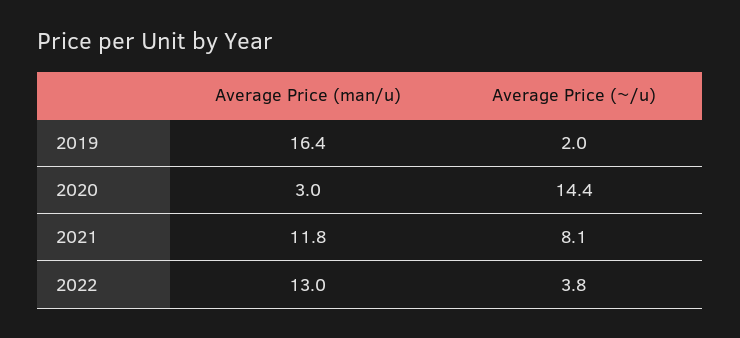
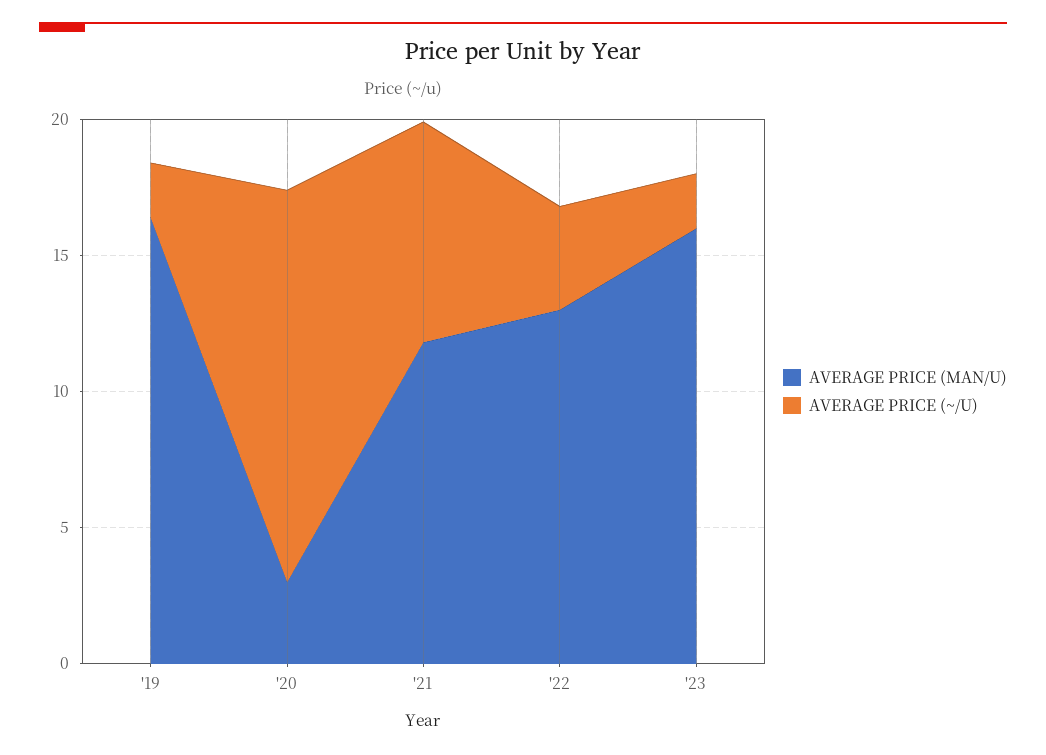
Average Price (man/u), '23: none -> 16
Average Price (~/u), '23: none -> 2

